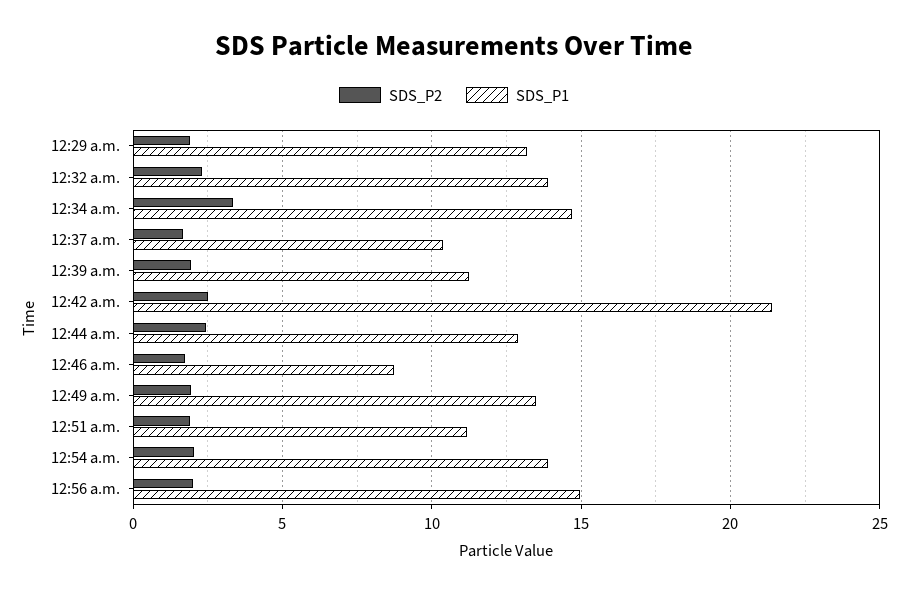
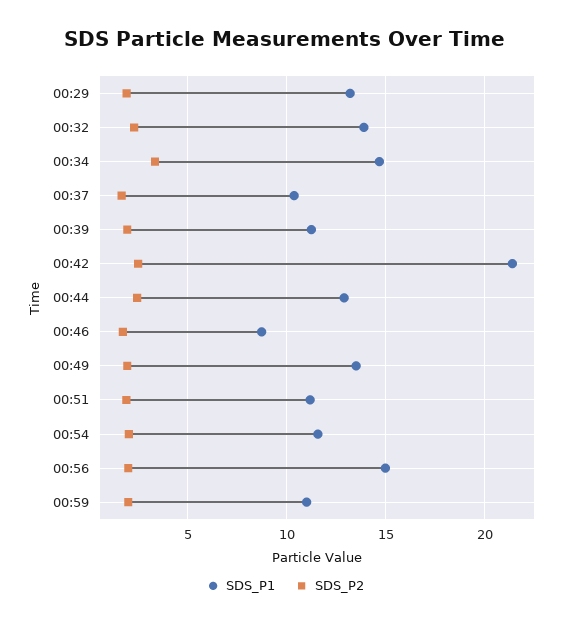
SDS_P1, 12:54 a.m.: 14 -> 11.5
SDS_P1, 00:59: none -> 11
SDS_P2, 00:59: none -> 2

